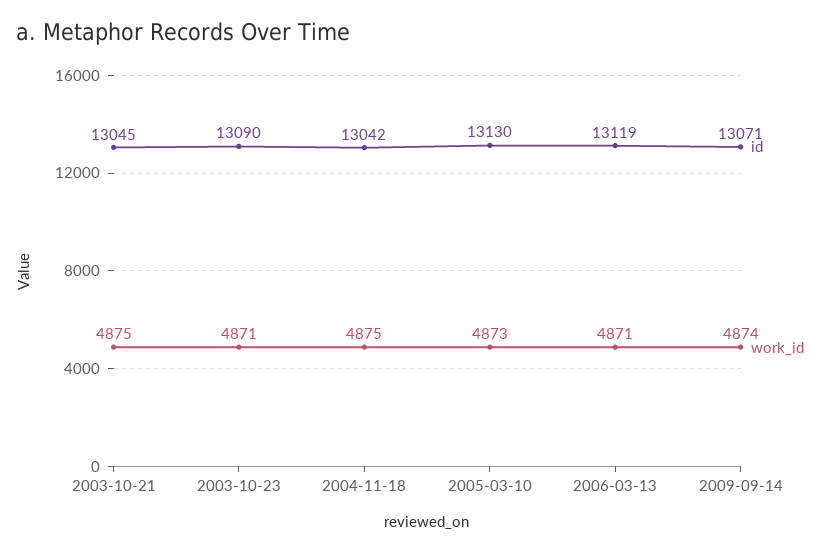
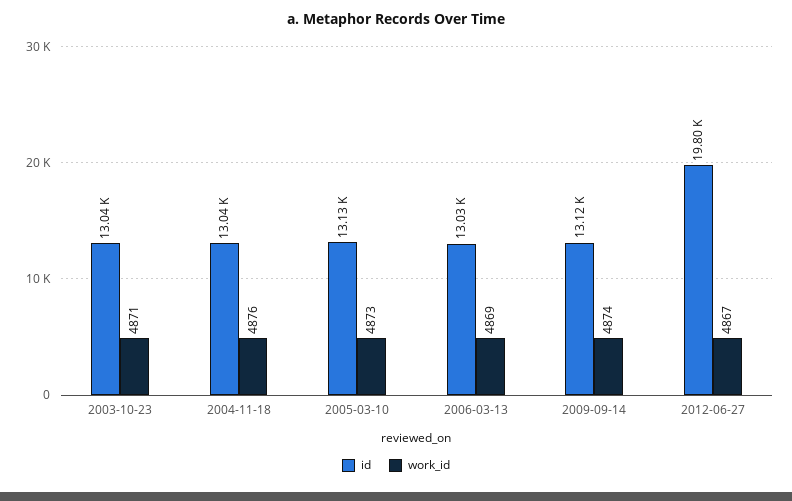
id, 2003-10-21: 13045 -> none
work_id, 2003-10-21: 4875 -> none
id, 2003-10-23: 13090 -> 13040
work_id, 2004-11-18: 4875 -> 4876
id, 2006-03-13: 13119 -> 13030
work_id, 2006-03-13: 4871 -> 4869
id, 2009-09-14: 13071 -> 13120
id, 2012-06-27: none -> 19800
work_id, 2012-06-27: none -> 4867

